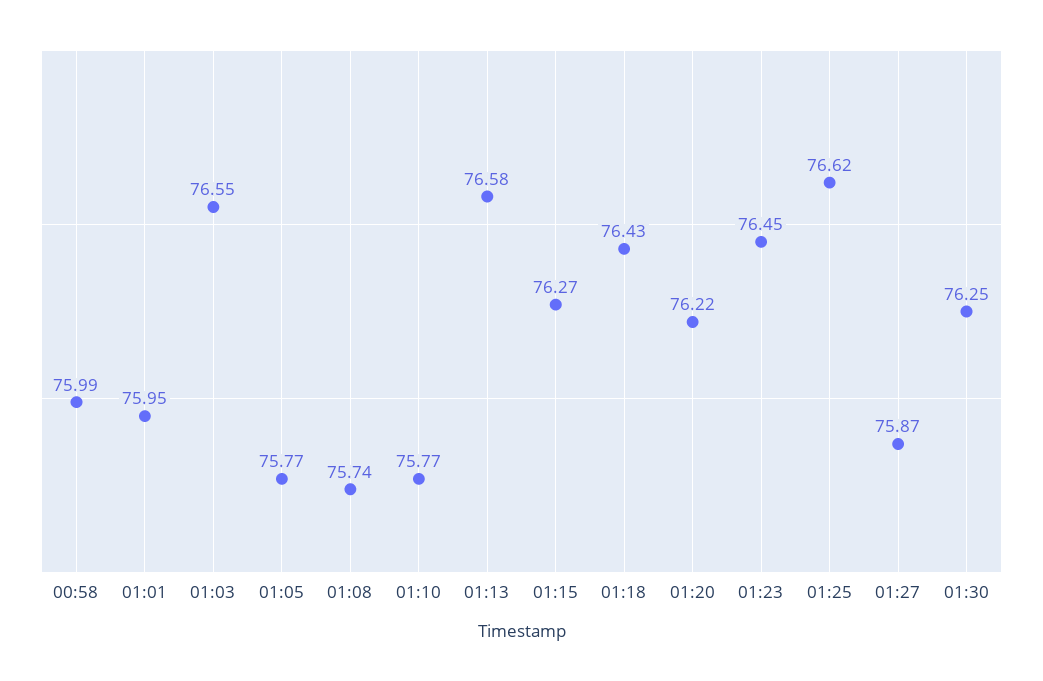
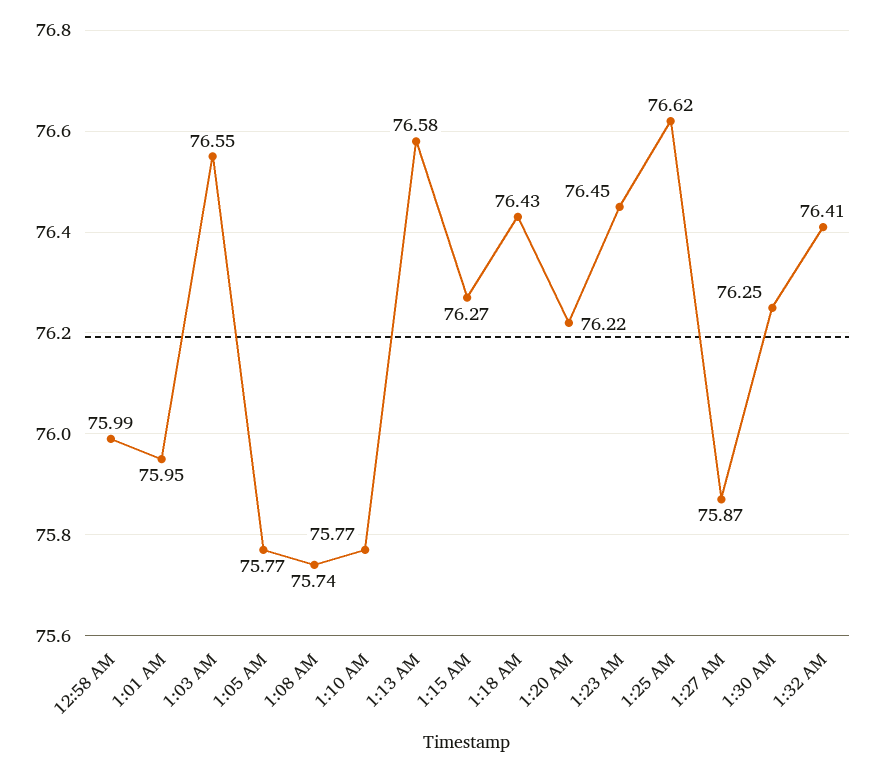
1:32 AM: none -> 76.41

